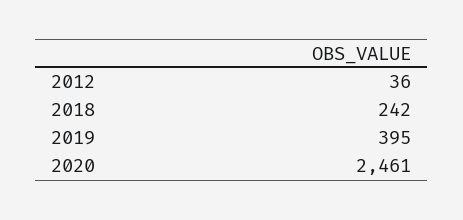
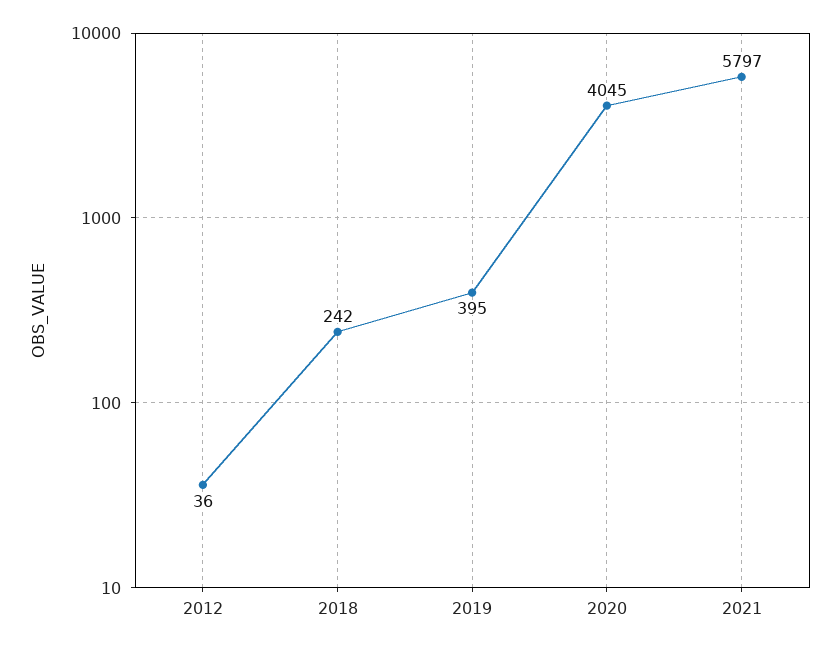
2020: 2461 -> 4045
2021: none -> 5797

